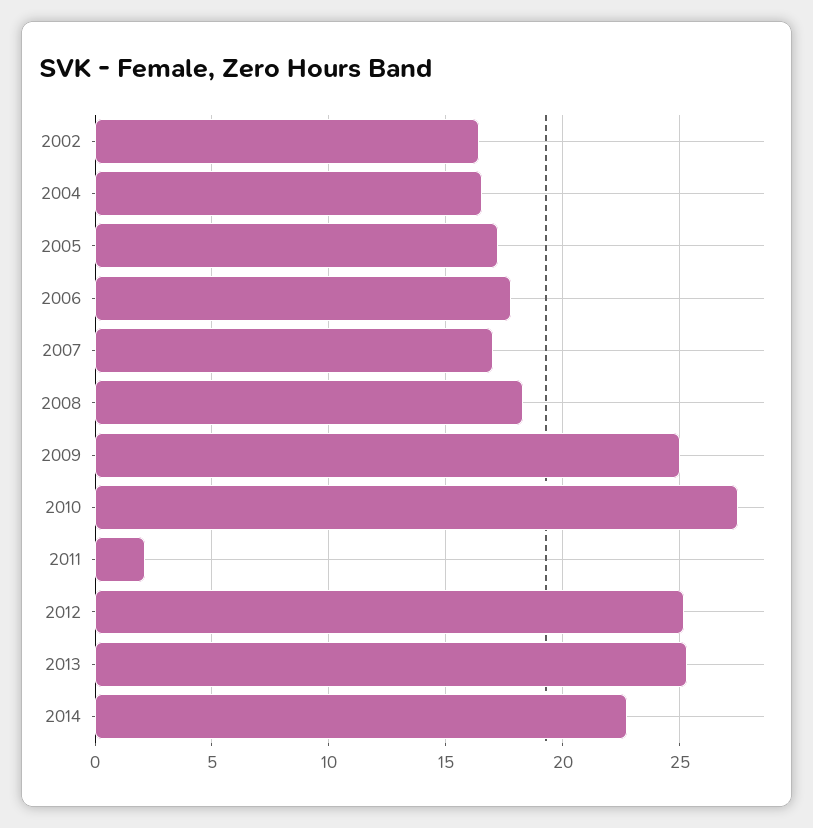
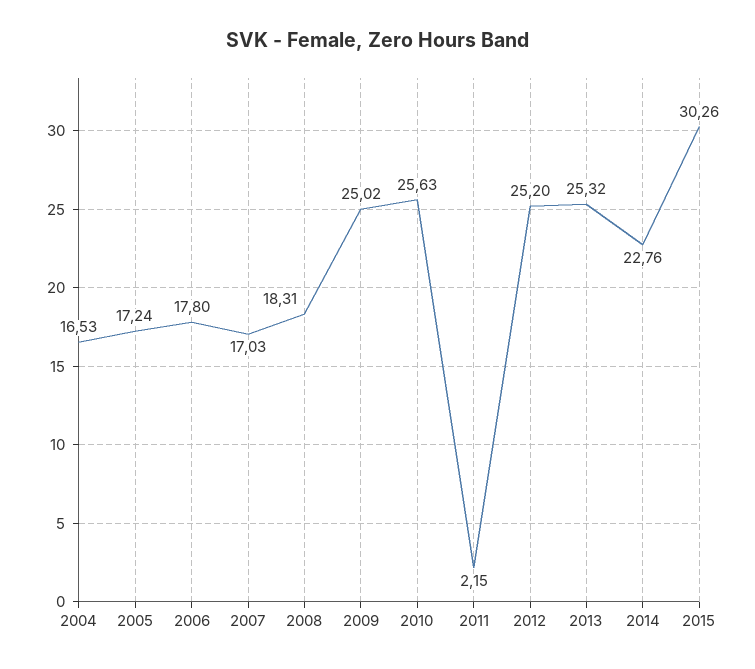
2002: 16.5 -> none
2010: 27.5 -> 25.63
2015: none -> 30.26

